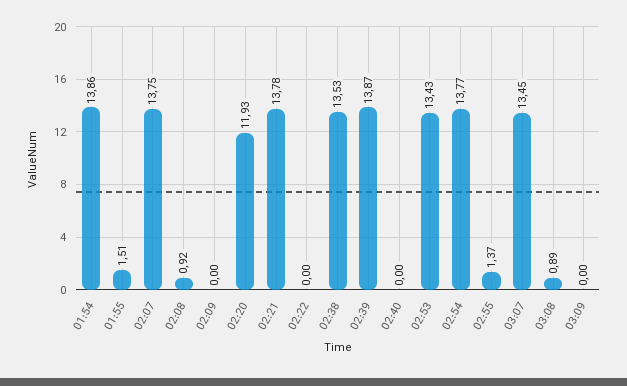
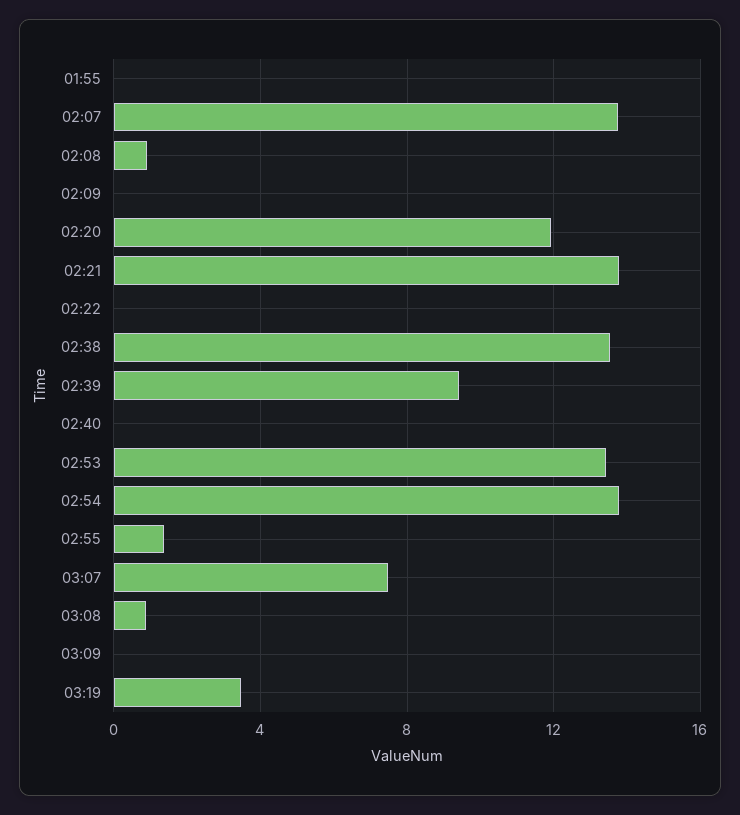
01:54: 13.86 -> none
01:55: 1.51 -> 0
02:39: 13.87 -> 9.5
03:07: 13.45 -> 7.5
03:19: none -> 3.5

